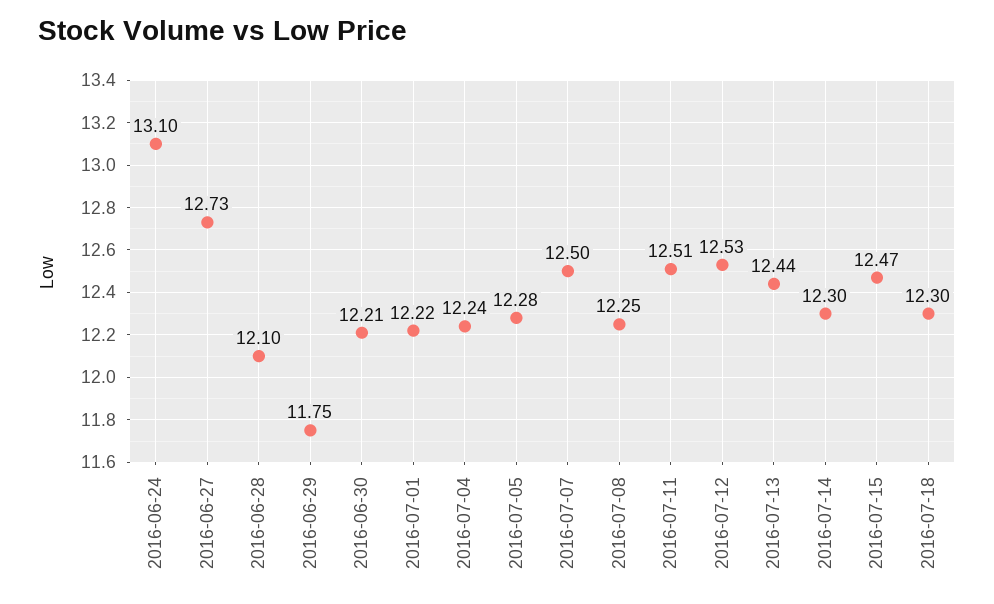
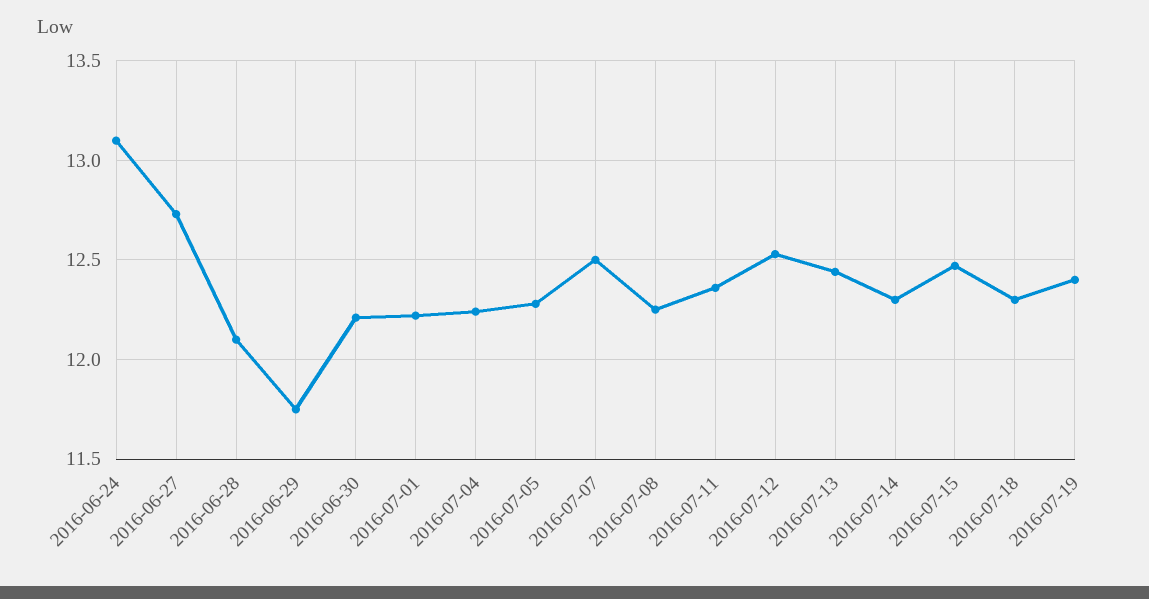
2016-07-11: 12.51 -> 12.35
2016-07-19: none -> 12.4

